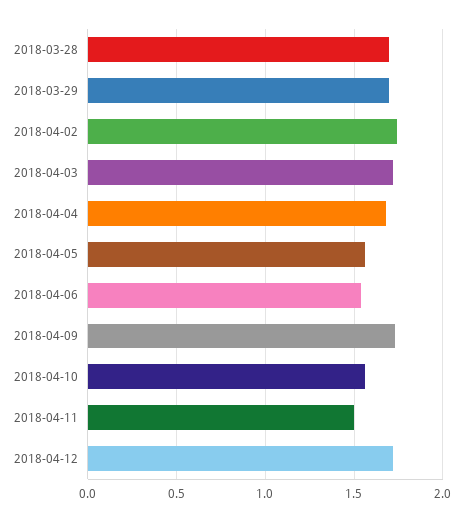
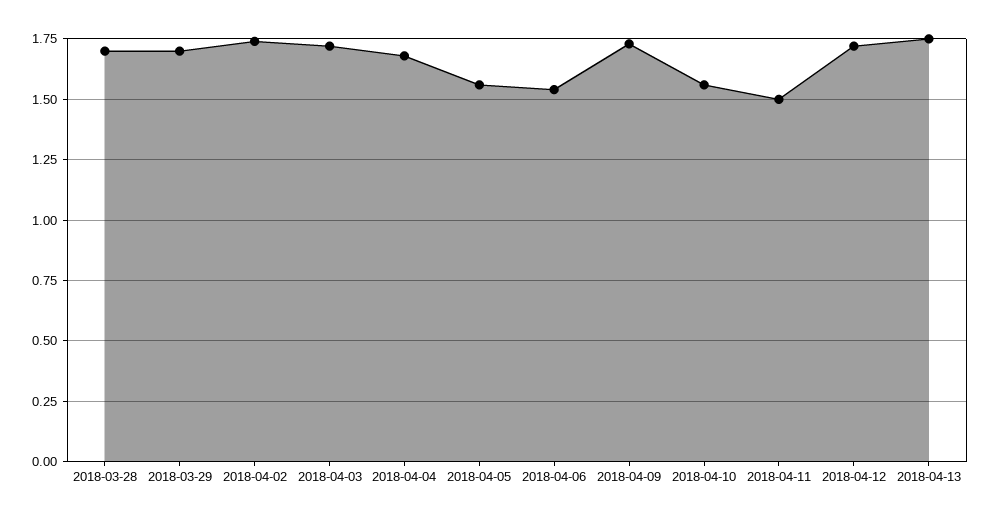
2018-04-13: none -> 1.75

